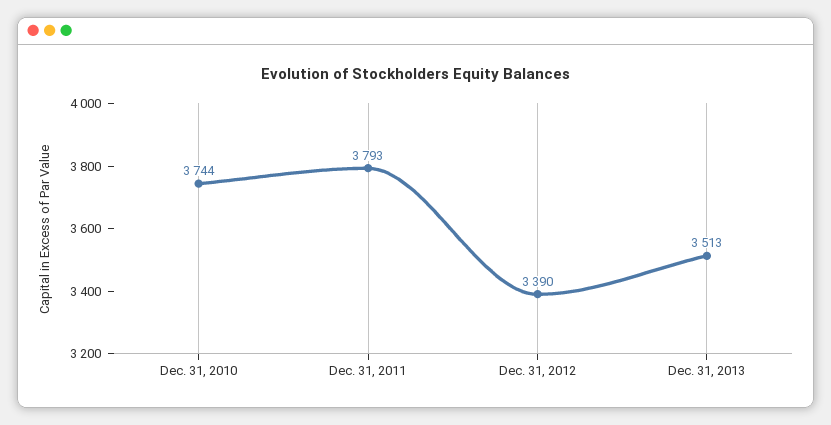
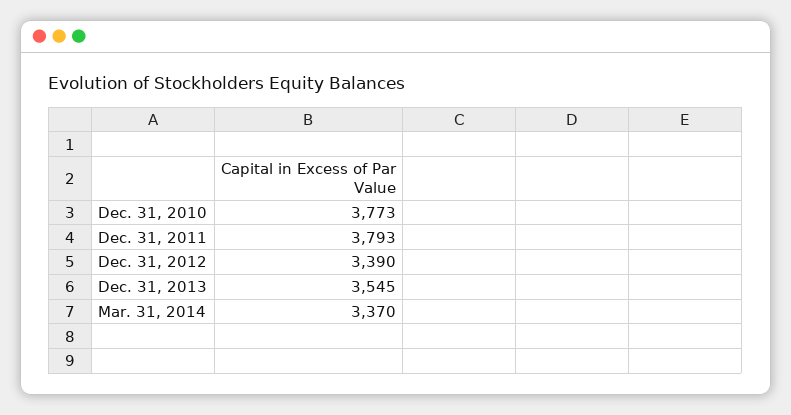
Dec. 31, 2010: 3744 -> 3773
Dec. 31, 2013: 3513 -> 3545
Mar. 31, 2014: none -> 3370

